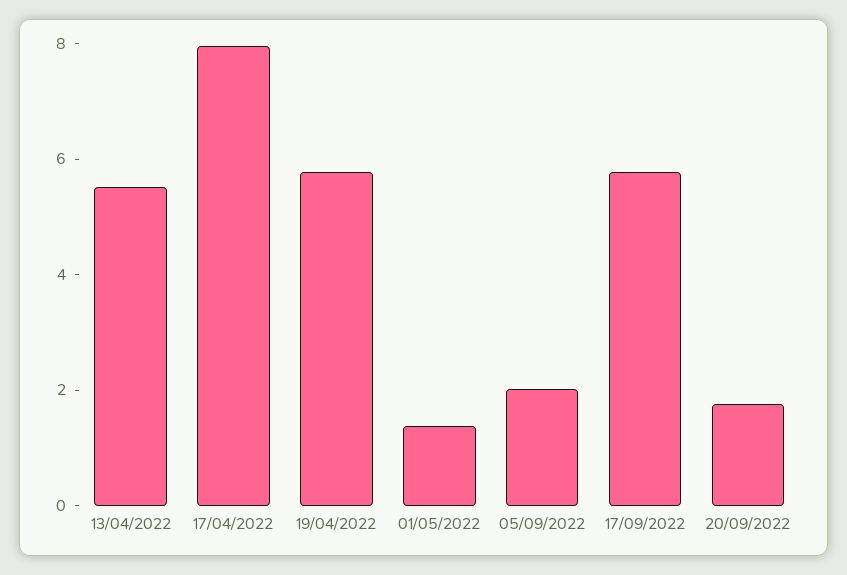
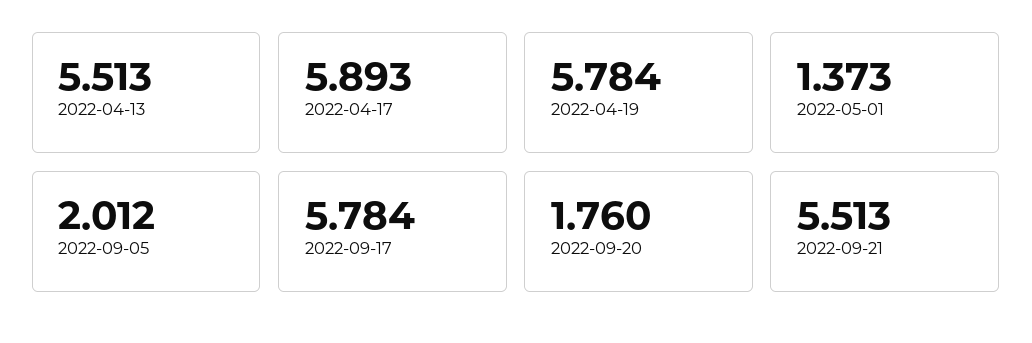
17/04/2022: 8 -> 5.893
2022-09-21: none -> 5.513

